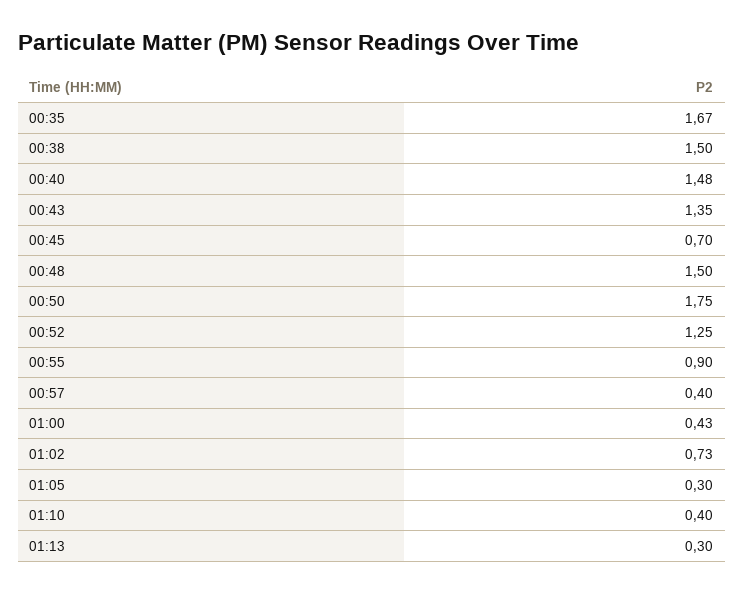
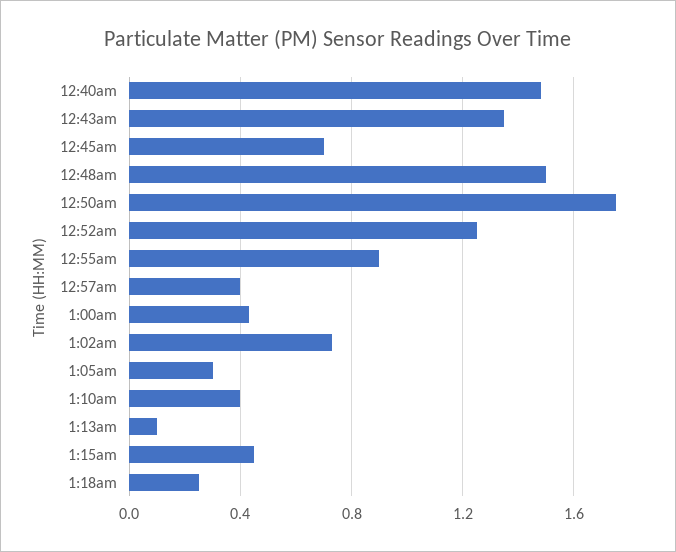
00:35: 1.67 -> none
00:38: 1.5 -> none
01:13: 0.3 -> 0.1
1:15am: none -> 0.45
1:18am: none -> 0.25

